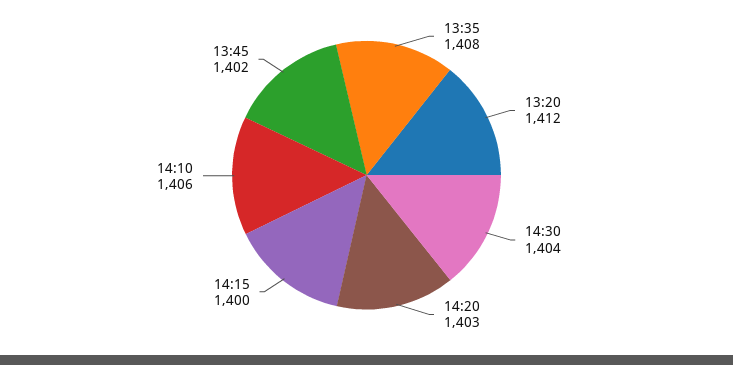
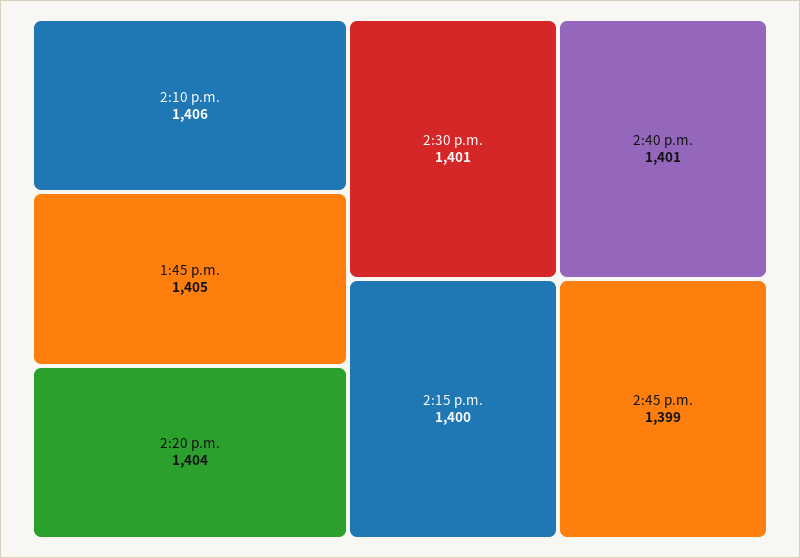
13:35: 1408 -> none
13:20: 1412 -> none
14:30: 1404 -> 1401
14:20: 1403 -> 1404
13:45: 1402 -> 1405
2:40 p.m.: none -> 1401
2:45 p.m.: none -> 1399

